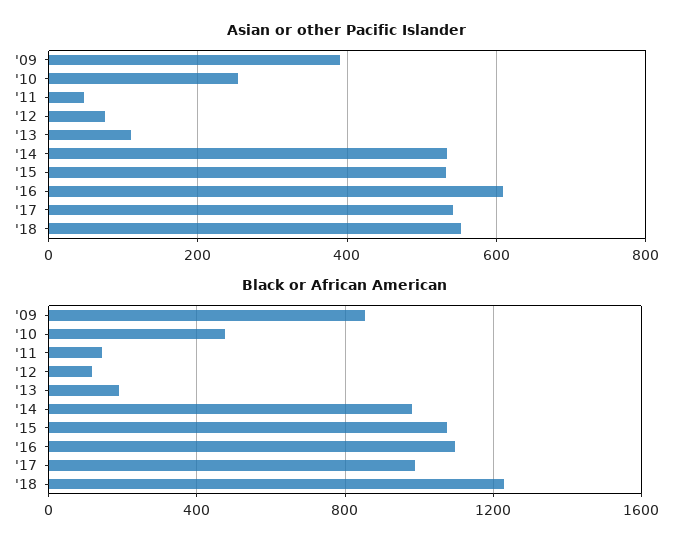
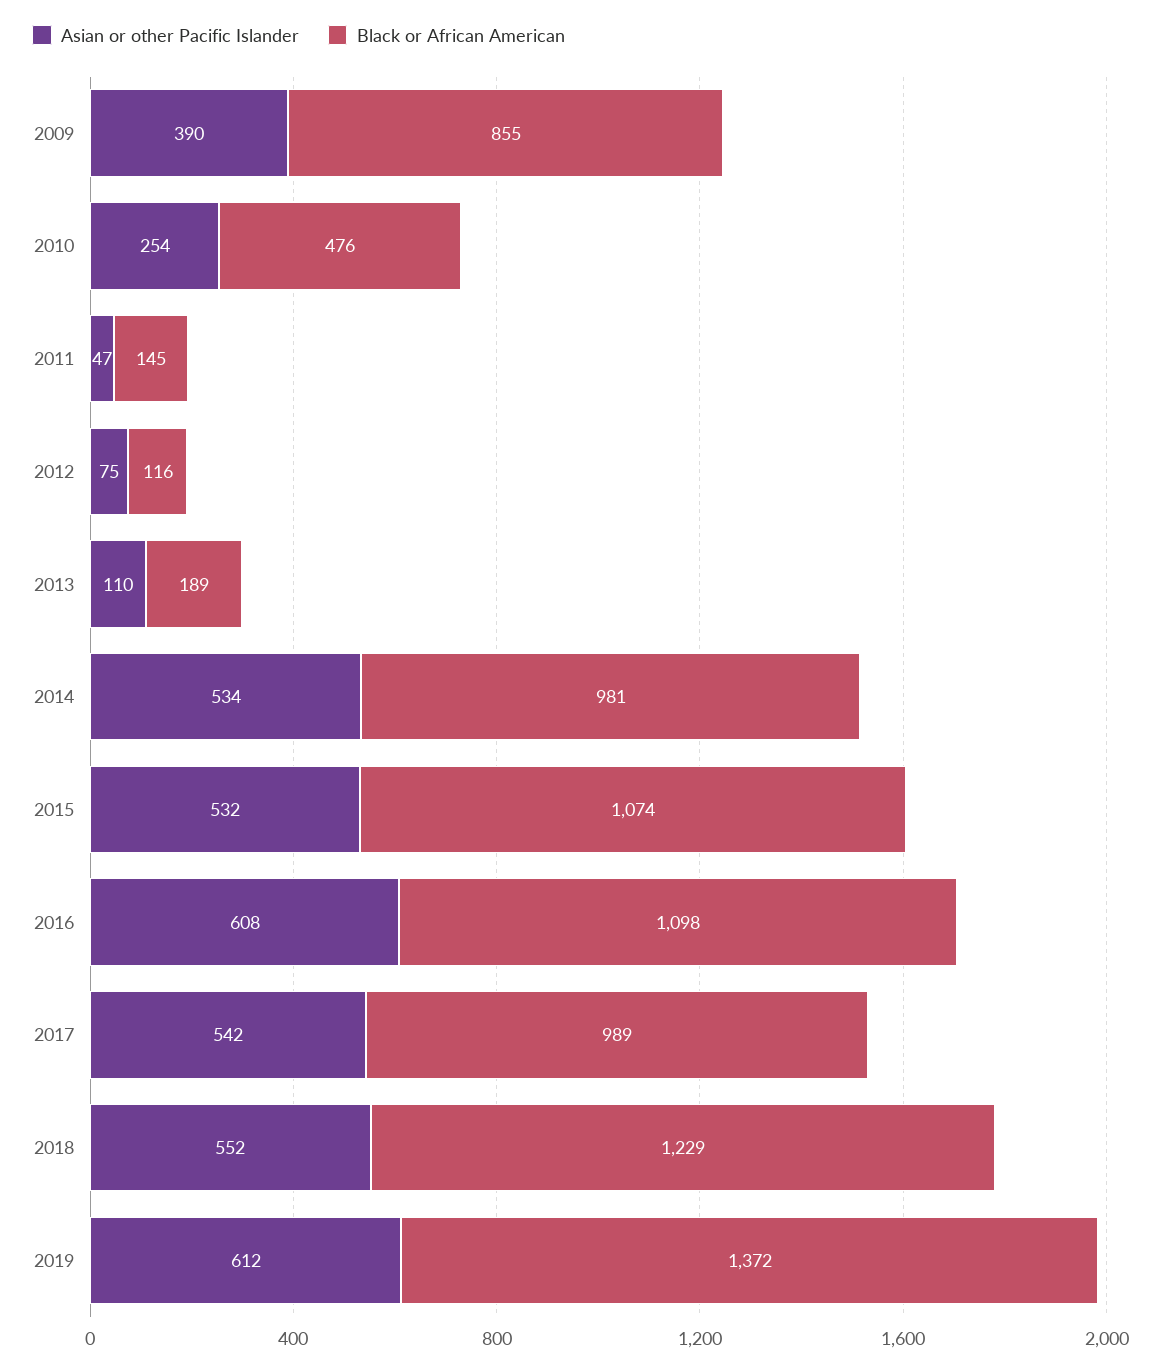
Asian or other Pacific Islander, 2019: none -> 612
Black or African American, 2019: none -> 1372

